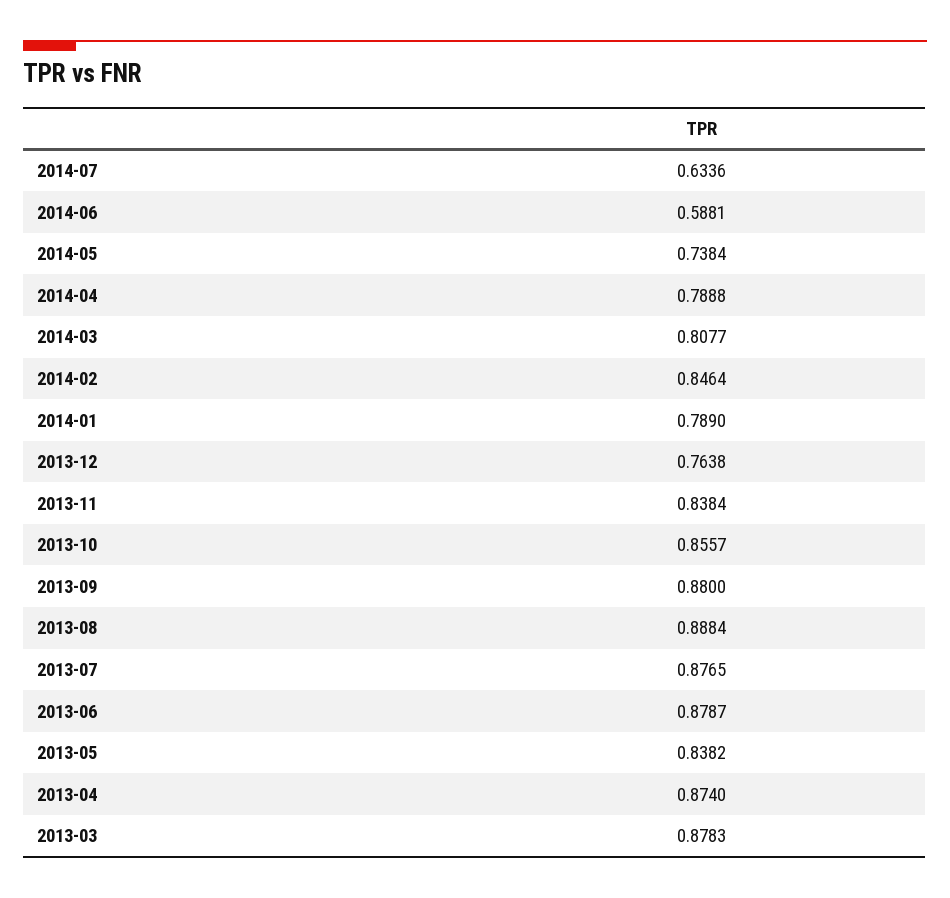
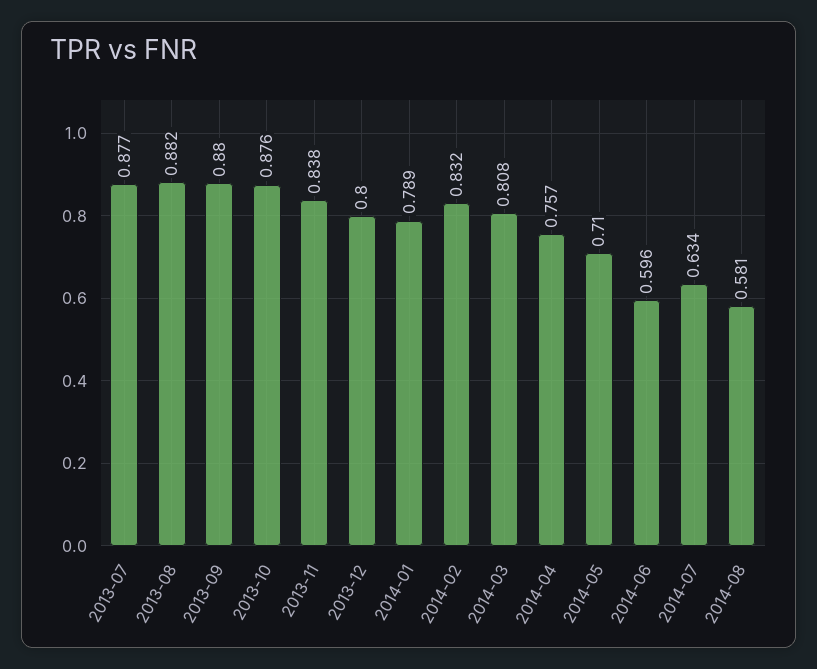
2014-06: 0.5881 -> 0.596
2014-05: 0.7384 -> 0.71
2014-04: 0.7888 -> 0.757
2014-02: 0.8464 -> 0.832
2013-12: 0.7638 -> 0.8
2013-10: 0.8557 -> 0.876
2013-08: 0.8884 -> 0.882
2013-06: 0.8787 -> none
2013-05: 0.8382 -> none
2013-04: 0.874 -> none
2013-03: 0.8783 -> none
2014-08: none -> 0.581

